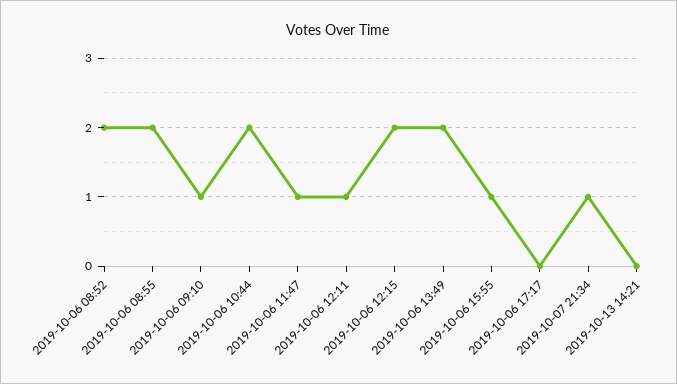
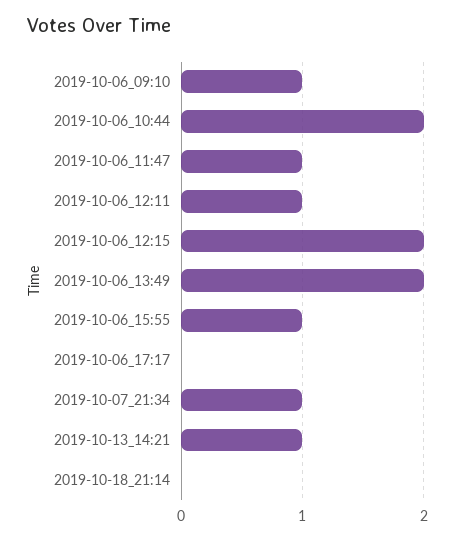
2019-10-06 08:52: 2 -> none
2019-10-06 08:55: 2 -> none
2019-10-13 14:21: 0 -> 1
2019-10-18_21:14: none -> 0

